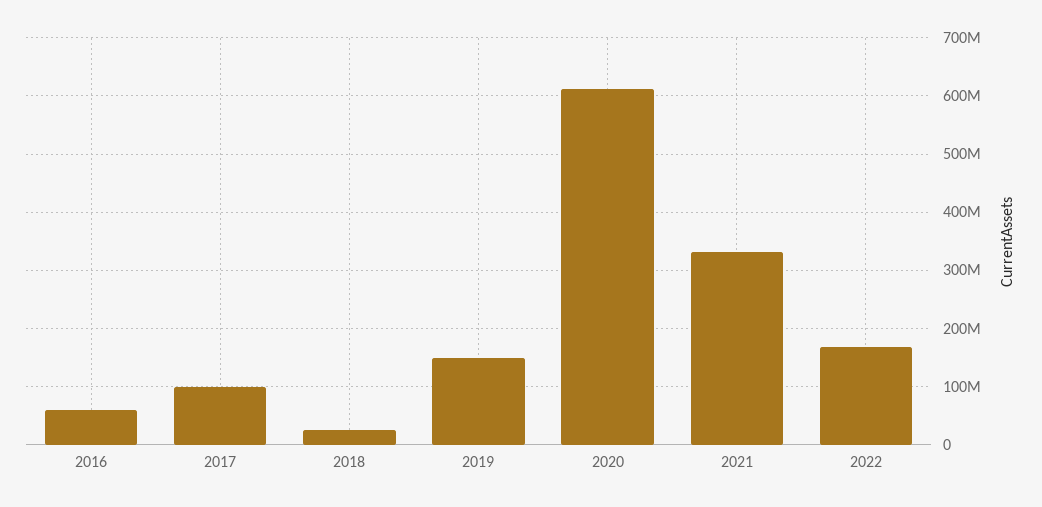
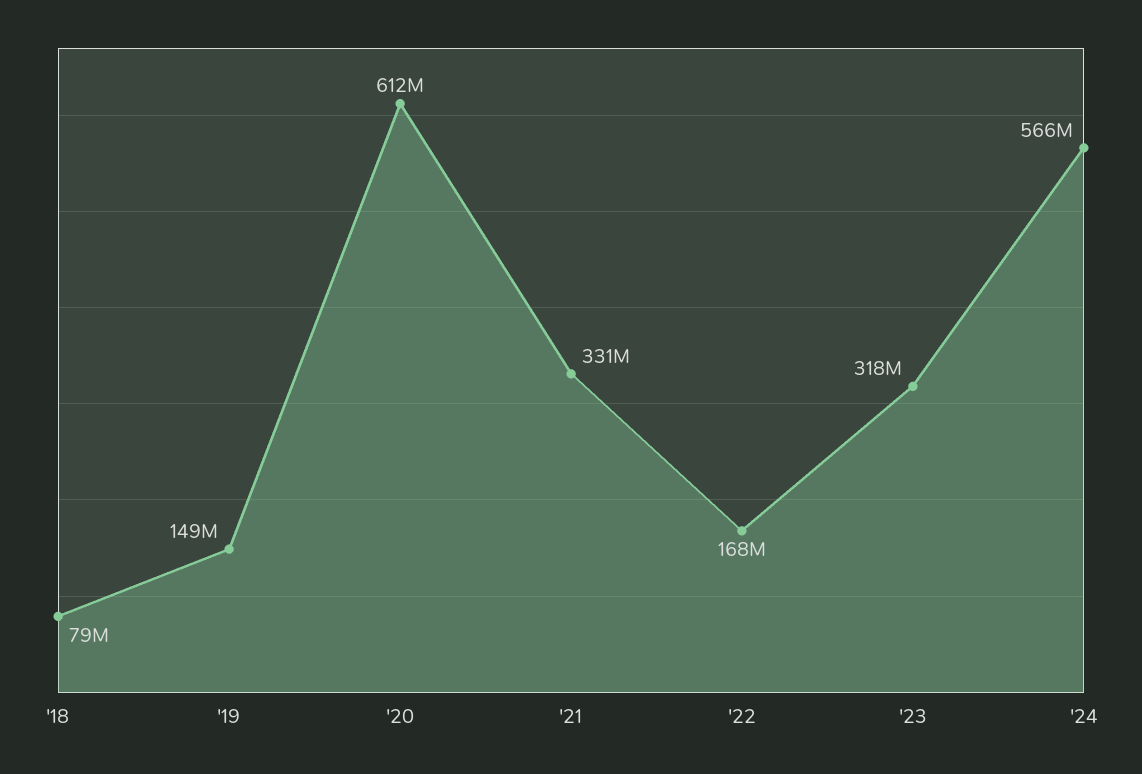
2016: 60000000 -> none
2017: 100000000 -> none
2018: 20000000 -> 79000000
'23: none -> 318000000
'24: none -> 566000000

